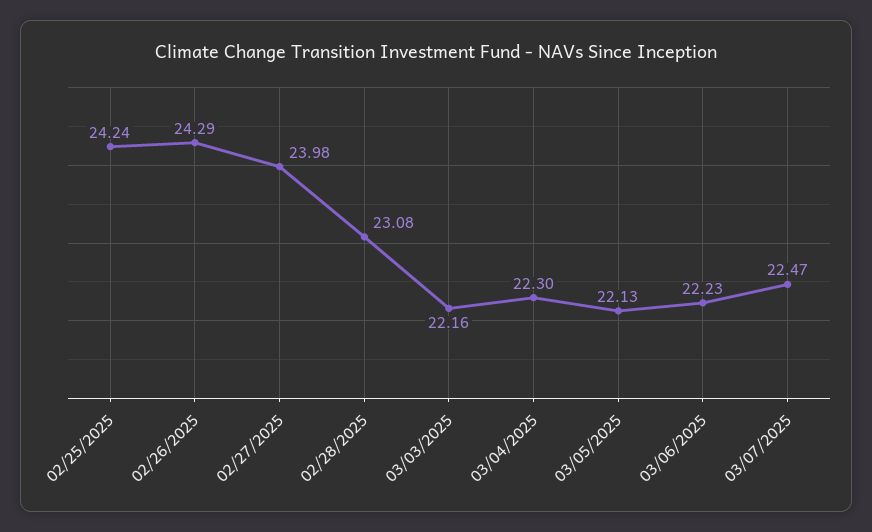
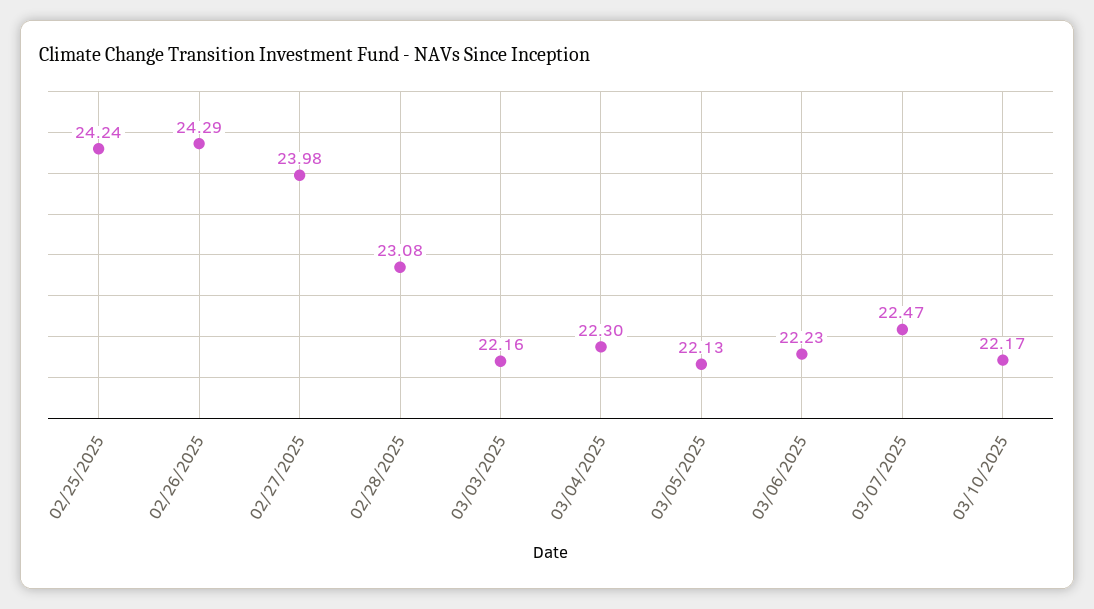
03/10/2025: none -> 22.17

